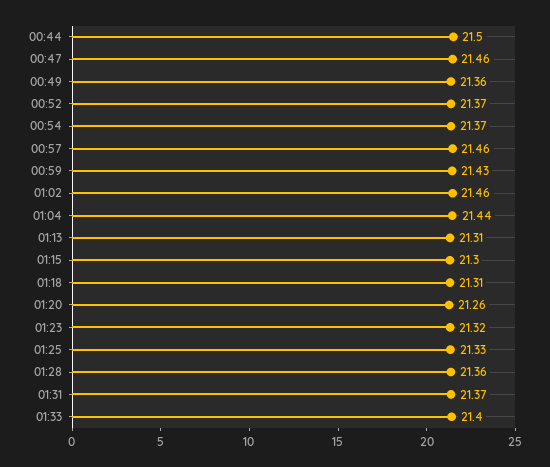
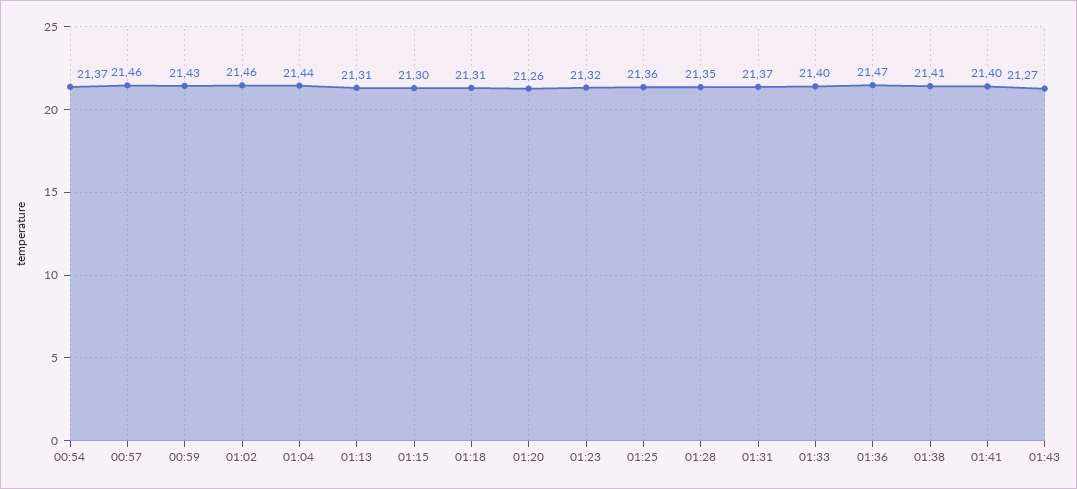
00:44: 21.5 -> none
00:47: 21.46 -> none
00:49: 21.36 -> none
00:52: 21.37 -> none
01:25: 21.33 -> 21.36
01:28: 21.36 -> 21.35
01:36: none -> 21.47
01:38: none -> 21.41
01:41: none -> 21.4
01:43: none -> 21.27

